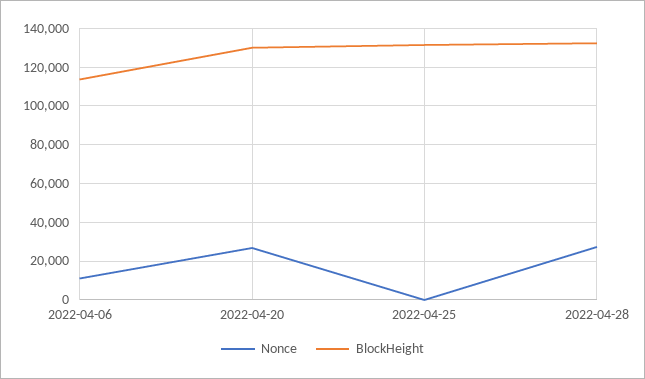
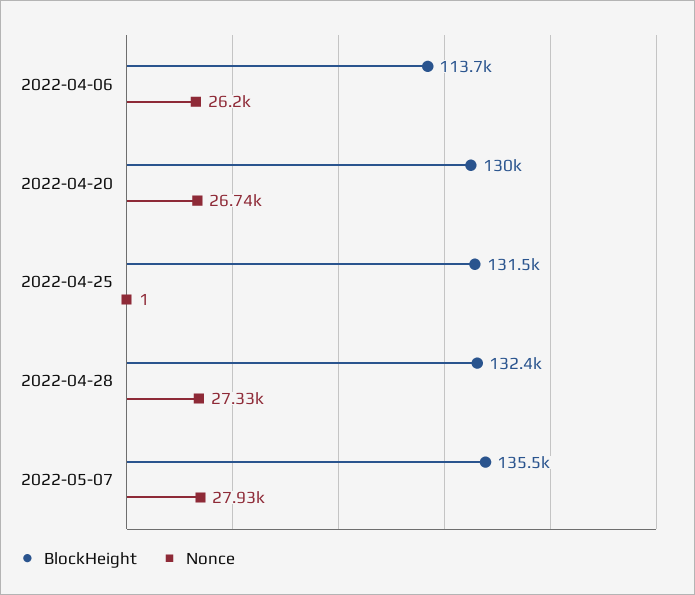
Nonce, 2022-04-06: 10000 -> 26200
BlockHeight, 2022-05-07: none -> 135500
Nonce, 2022-05-07: none -> 27930

